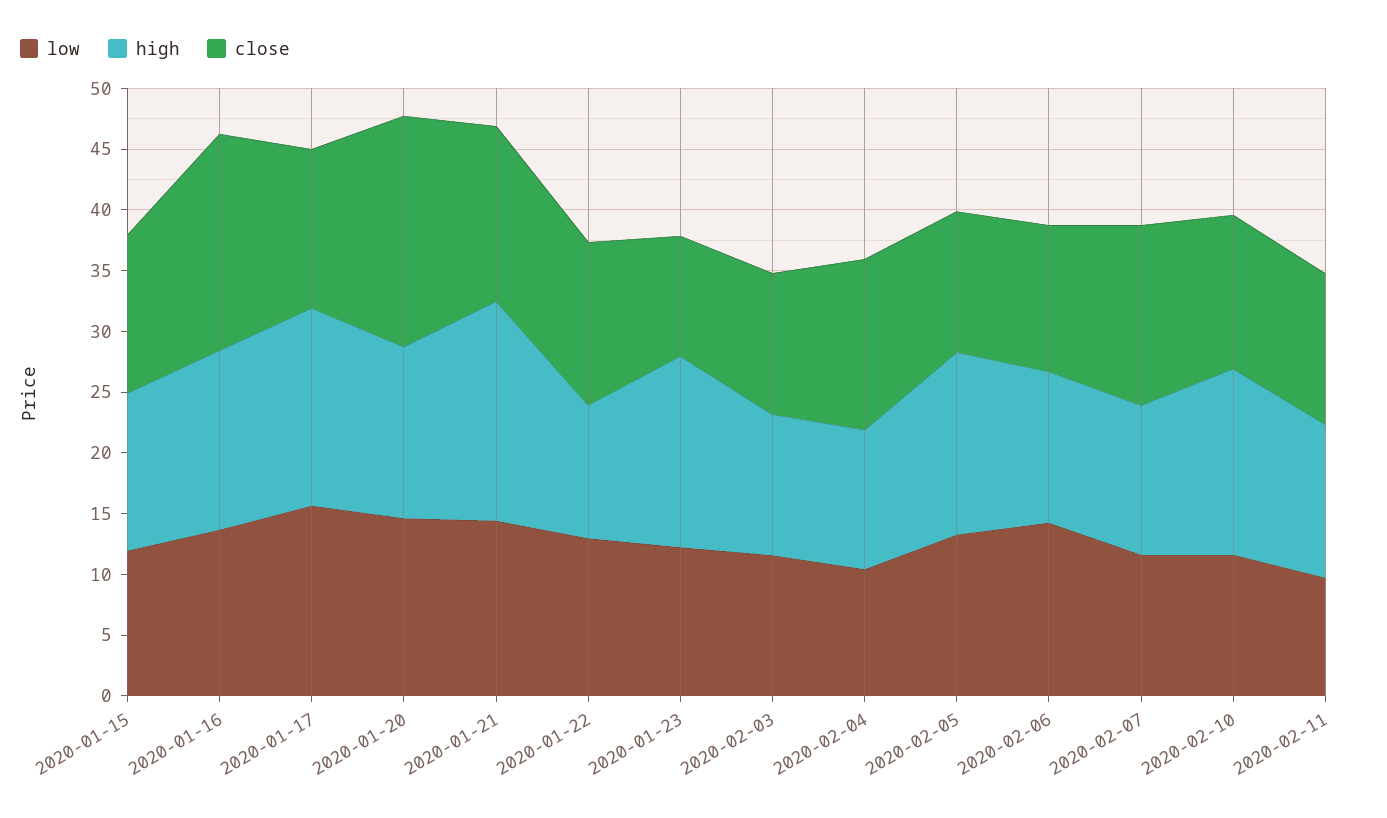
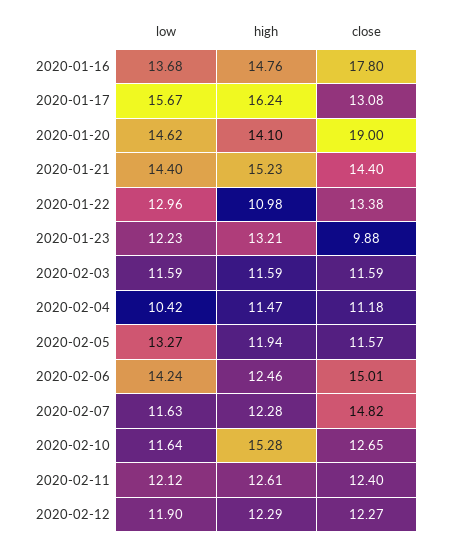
low, 2020-01-15: 12 -> none
high, 2020-01-15: 13 -> none
close, 2020-01-15: 13 -> none
high, 2020-01-21: 18 -> 15.23
high, 2020-01-23: 16 -> 13.21
close, 2020-02-04: 14 -> 11.18
high, 2020-02-05: 15 -> 11.94
close, 2020-02-06: 12 -> 15.01
low, 2020-02-11: 10 -> 12.12
low, 2020-02-12: none -> 11.9
high, 2020-02-12: none -> 12.29
close, 2020-02-12: none -> 12.27

